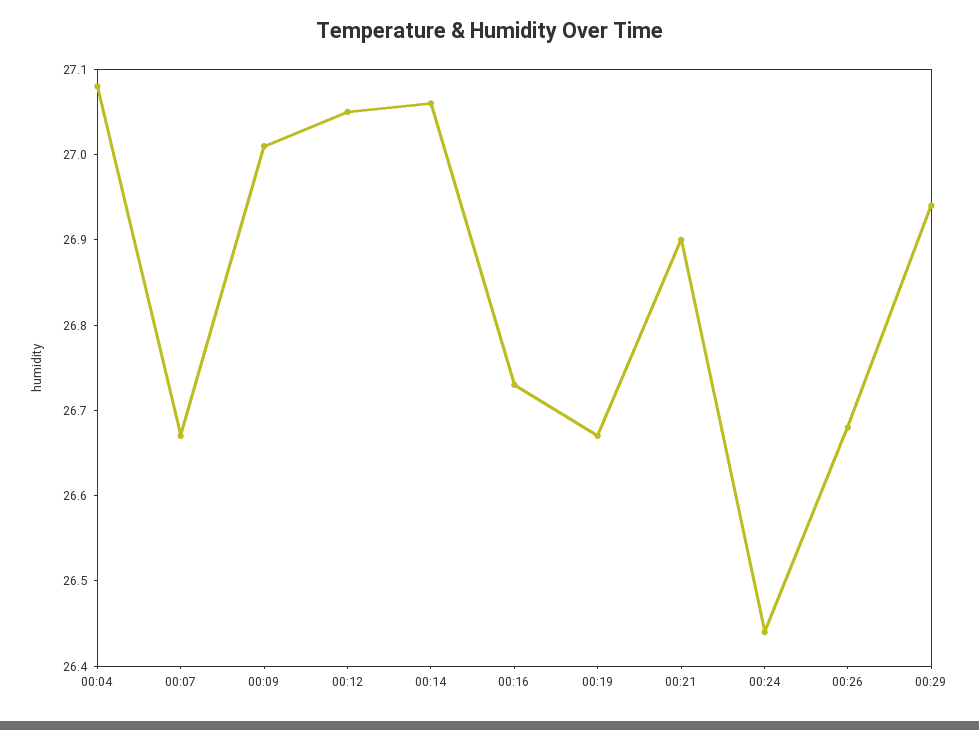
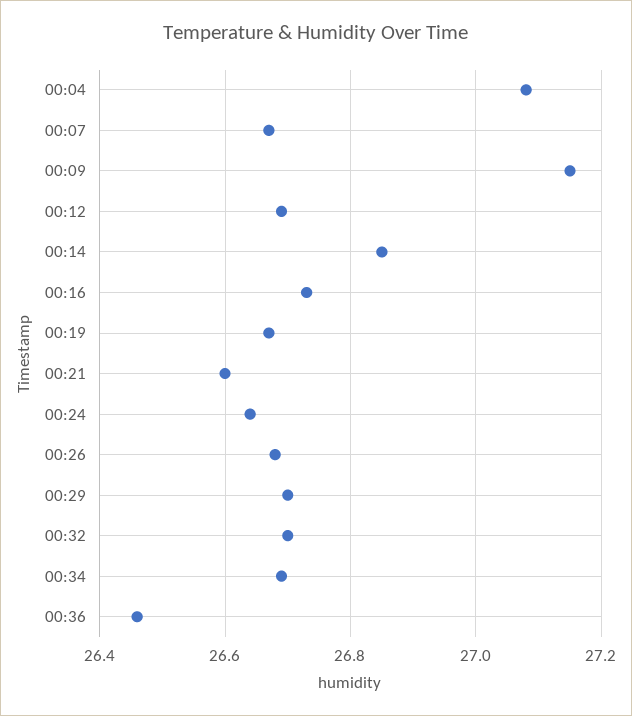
00:09: 27.01 -> 27.15
00:12: 27.05 -> 26.7
00:14: 27.06 -> 26.85
00:21: 26.9 -> 26.6
00:24: 26.44 -> 26.65
00:29: 26.94 -> 26.7
00:32: none -> 26.7
00:34: none -> 26.7
00:36: none -> 26.45

